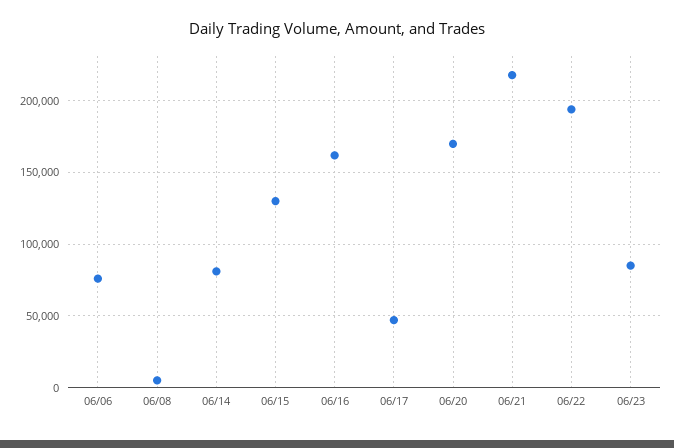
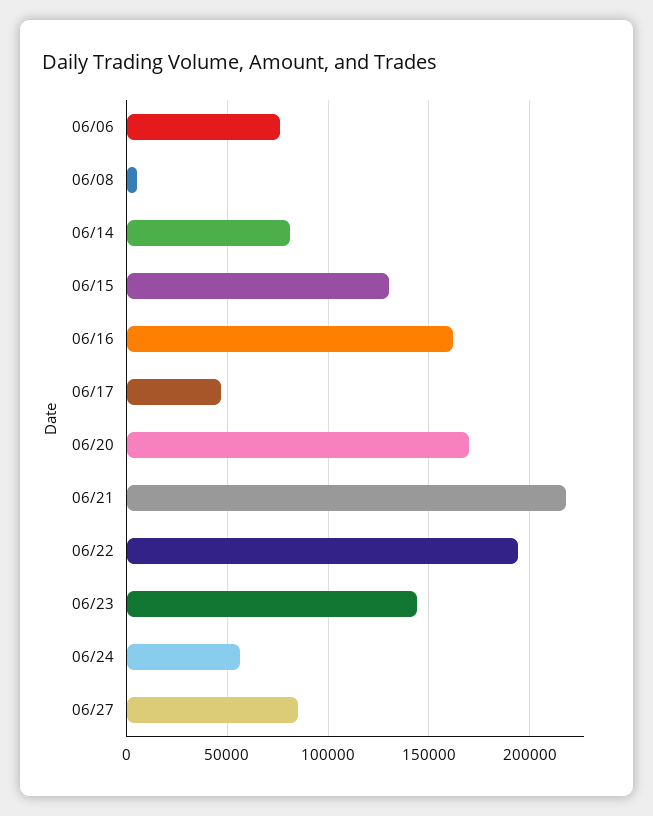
06/23: 85000 -> 145000
06/24: none -> 55000
06/27: none -> 85000

